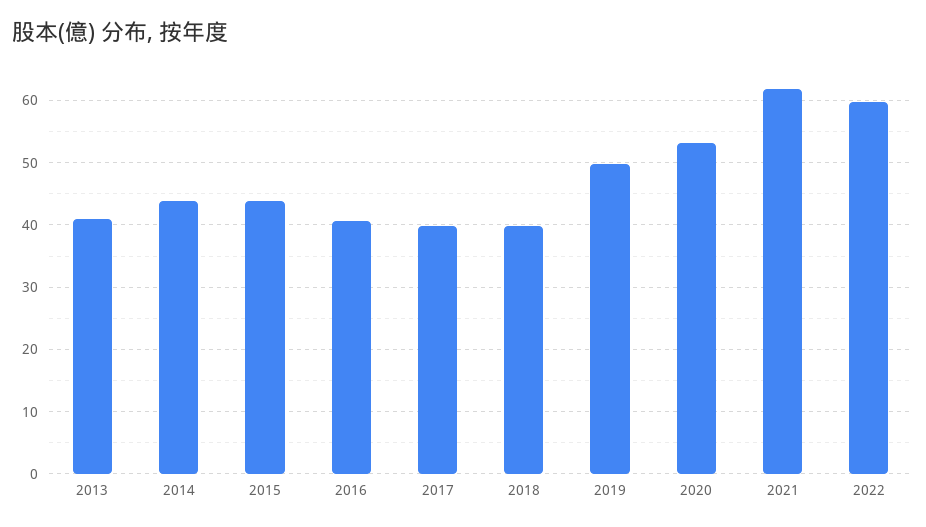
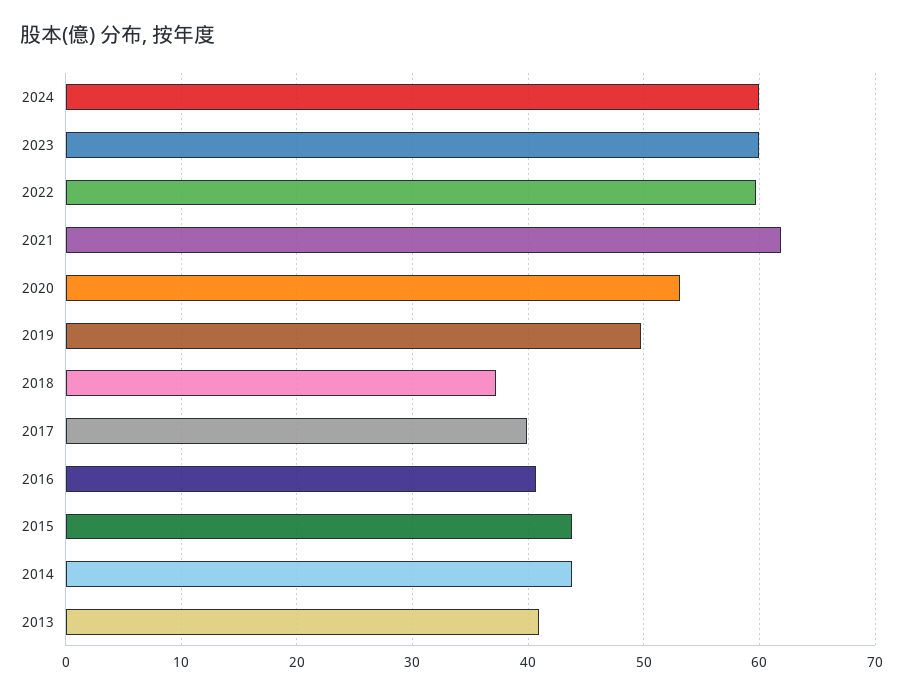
2018: 40 -> 37
2024: none -> 60
2023: none -> 60

